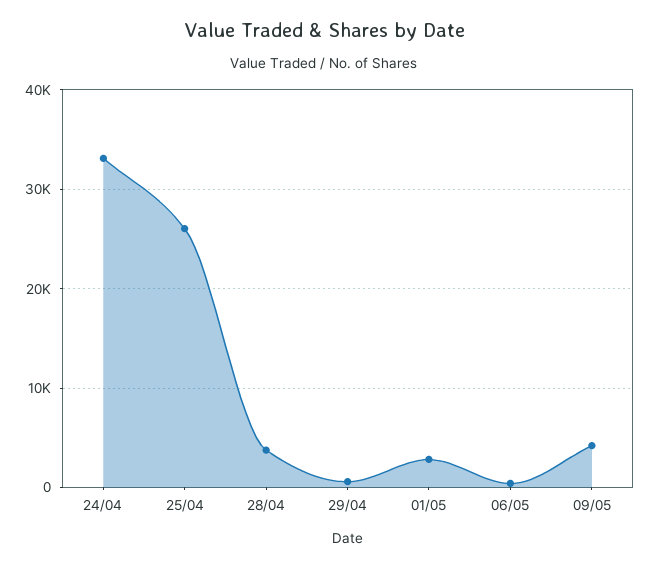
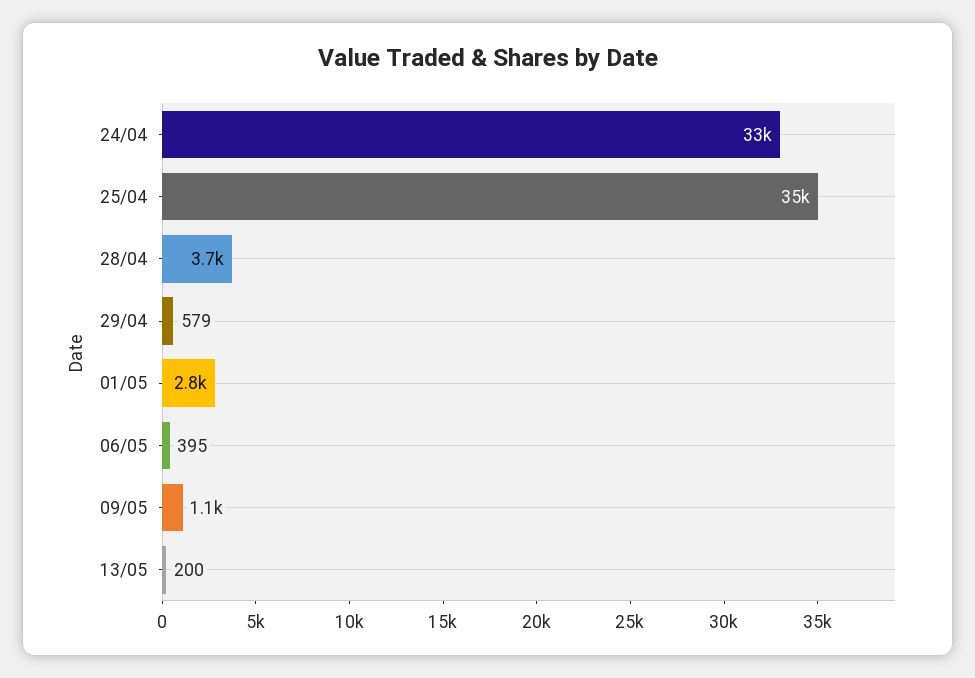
25/04: 26000 -> 35000
09/05: 4000 -> 1100
13/05: none -> 200

